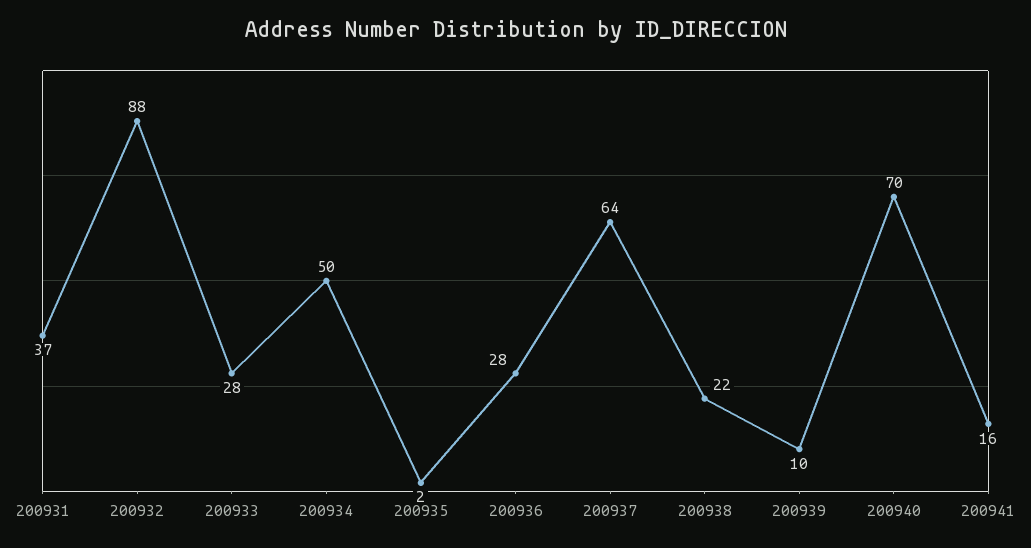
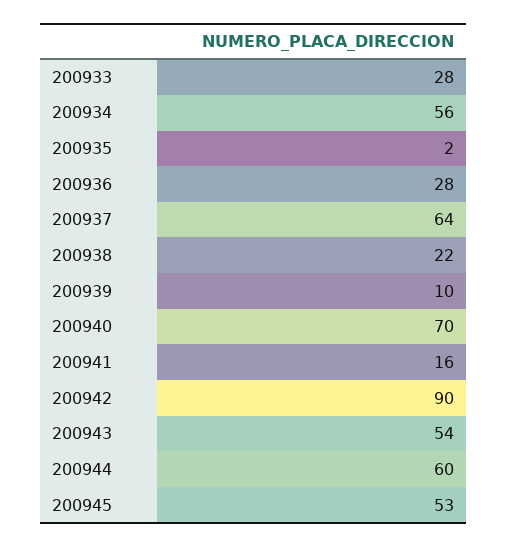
200931: 37 -> none
200932: 88 -> none
200934: 50 -> 56
200942: none -> 90
200943: none -> 54
200944: none -> 60
200945: none -> 53

